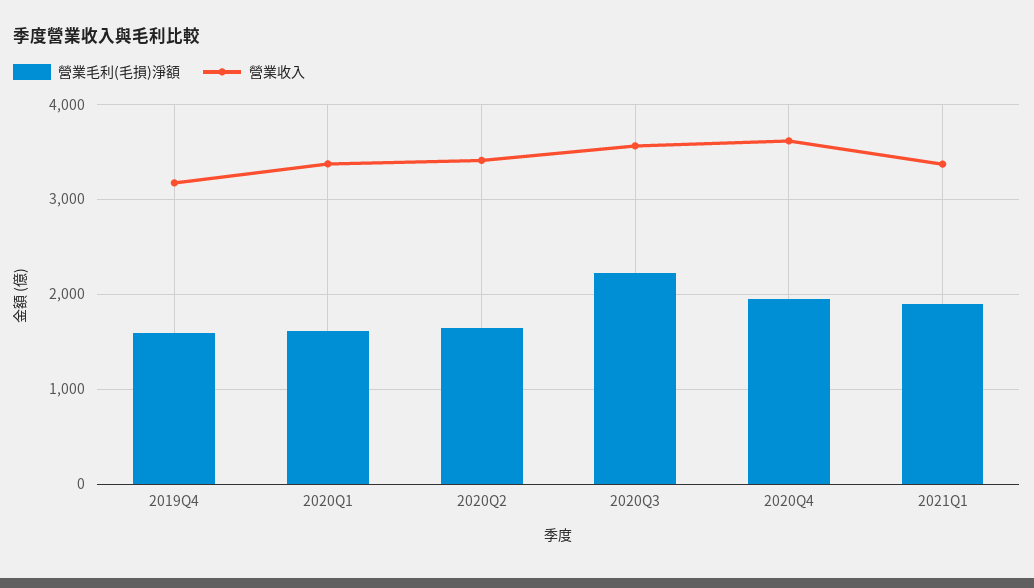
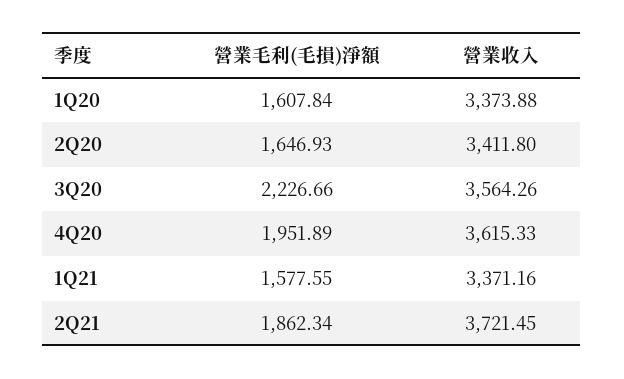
營業毛利(毛損)淨額, 2019Q4: 1600 -> none
營業收入, 2019Q4: 3200 -> none
營業毛利(毛損)淨額, 2021Q1: 1900 -> 1577.55
營業毛利(毛損)淨額, 2Q21: none -> 1862.34
營業收入, 2Q21: none -> 3721.45

